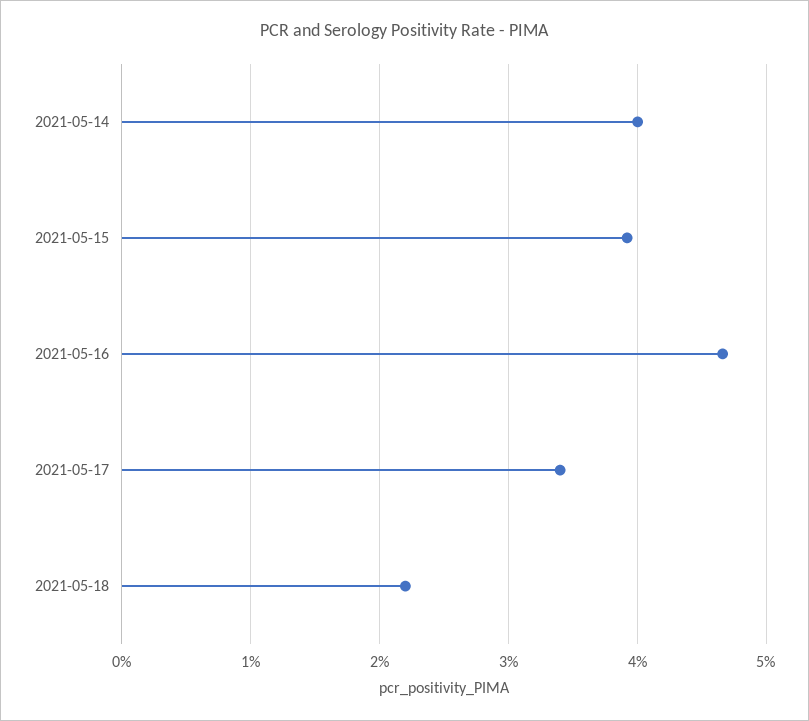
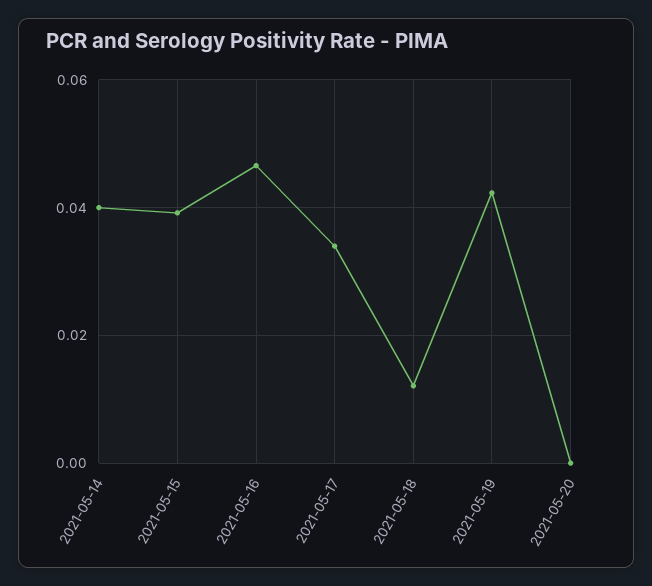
2021-05-18: 0.022 -> 0.012
2021-05-19: none -> 0.042
2021-05-20: none -> 0

